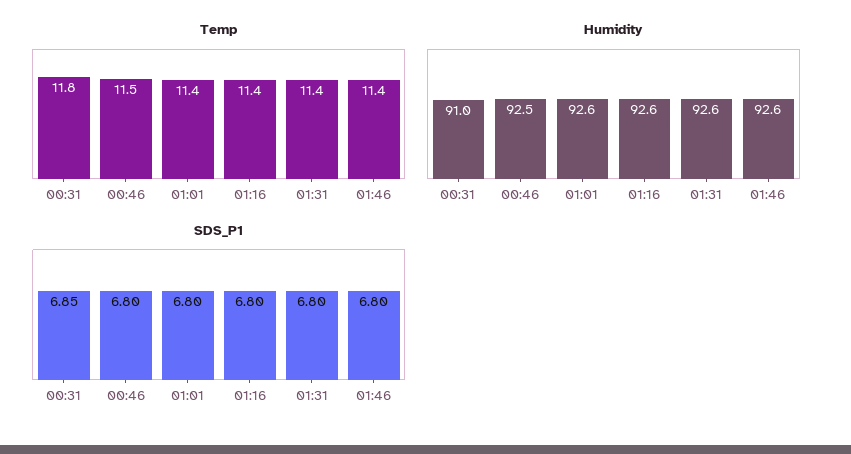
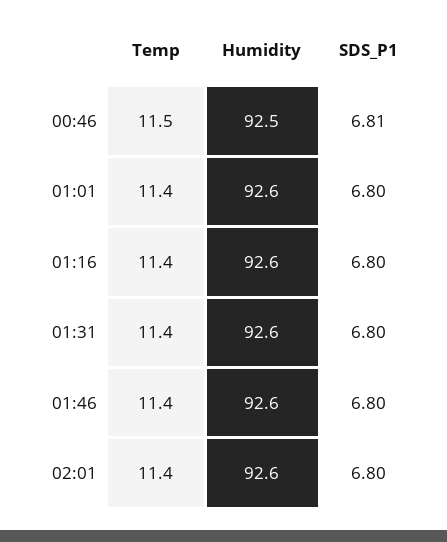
Temp, 00:31: 11.8 -> none
Humidity, 00:31: 91 -> none
SDS_P1, 00:31: 6.85 -> none
SDS_P1, 00:46: 6.8 -> 6.81
Temp, 02:01: none -> 11.4
Humidity, 02:01: none -> 92.6
SDS_P1, 02:01: none -> 6.8

